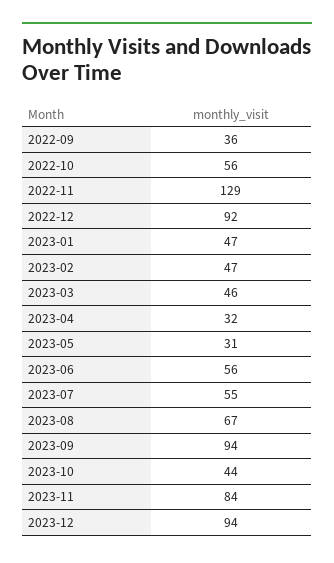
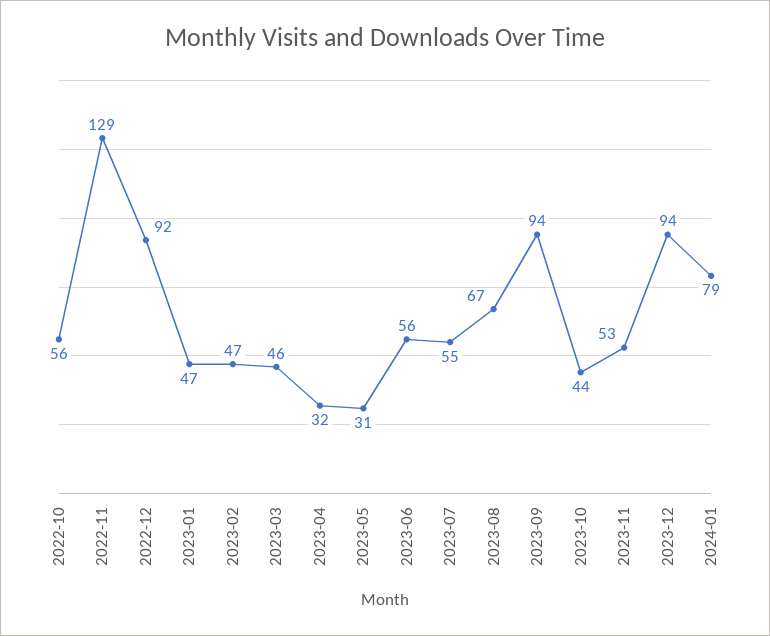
2022-09: 36 -> none
2023-11: 84 -> 53
2024-01: none -> 79

